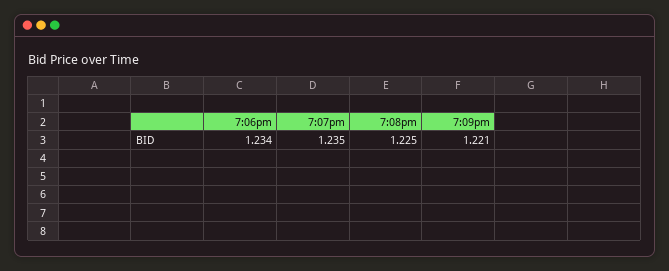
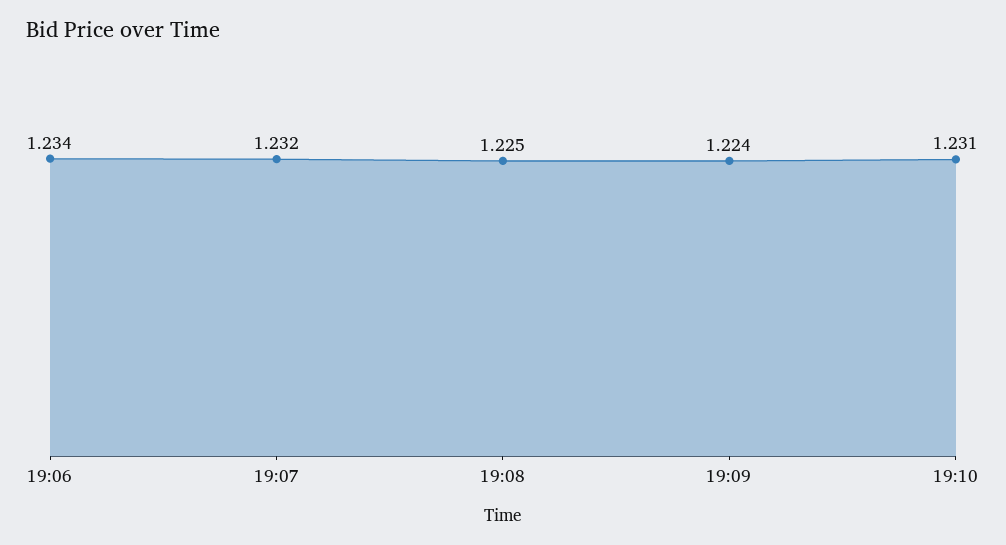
7:07pm: 1.235 -> 1.232
7:09pm: 1.221 -> 1.224
19:10: none -> 1.231

